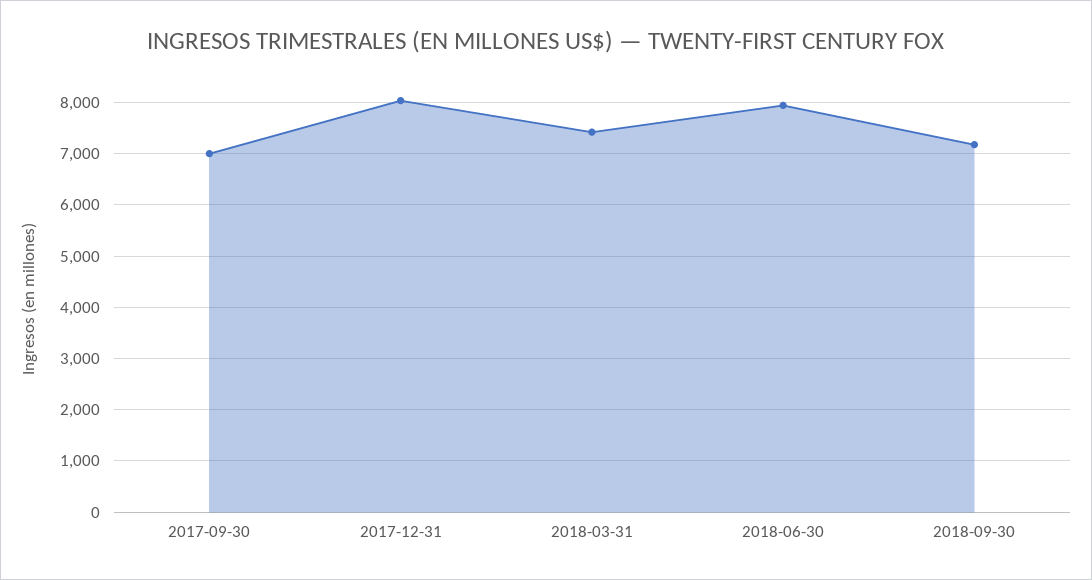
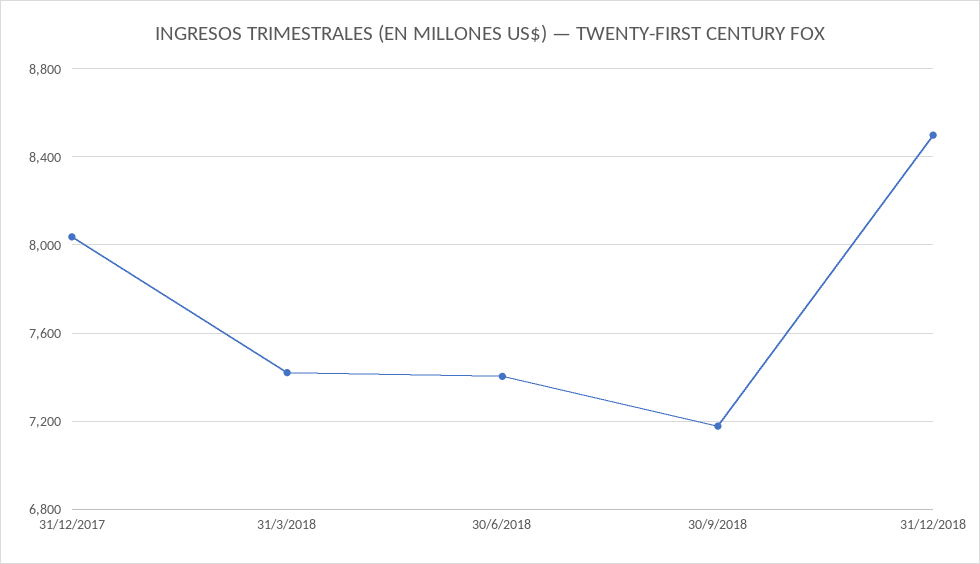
2017-09-30: 7000 -> none
2018-06-30: 8000 -> 7400
31/12/2018: none -> 8500

